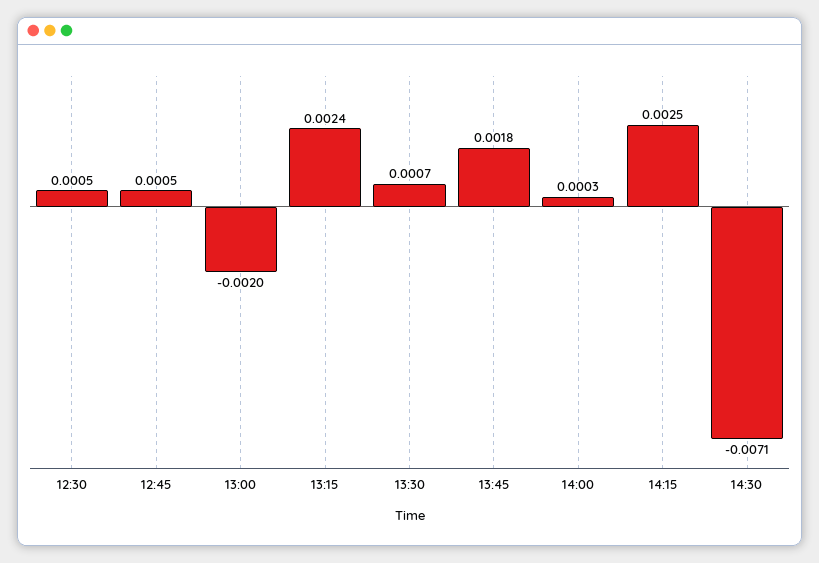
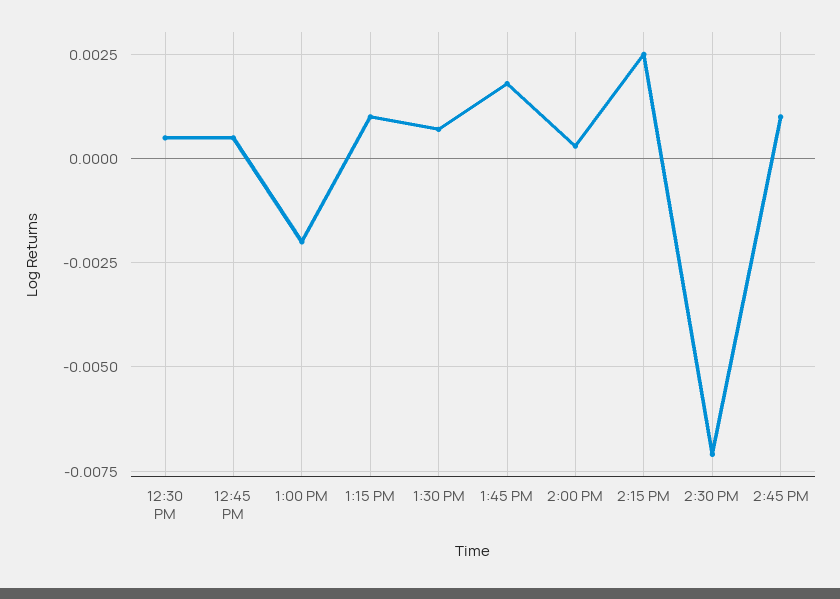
13:15: 0.0024 -> 0.001
2:45 PM: none -> 0.001

